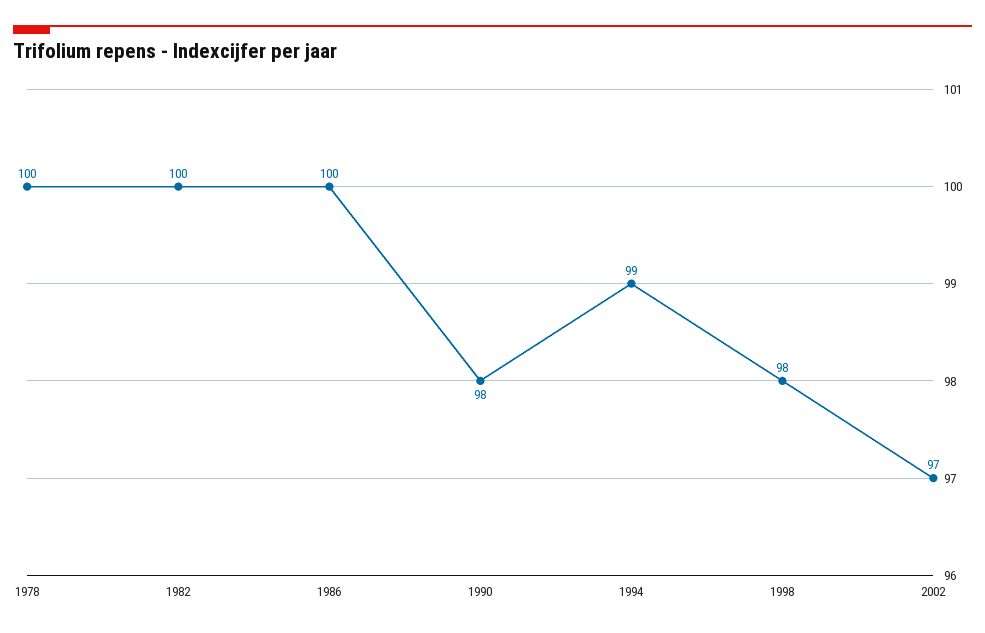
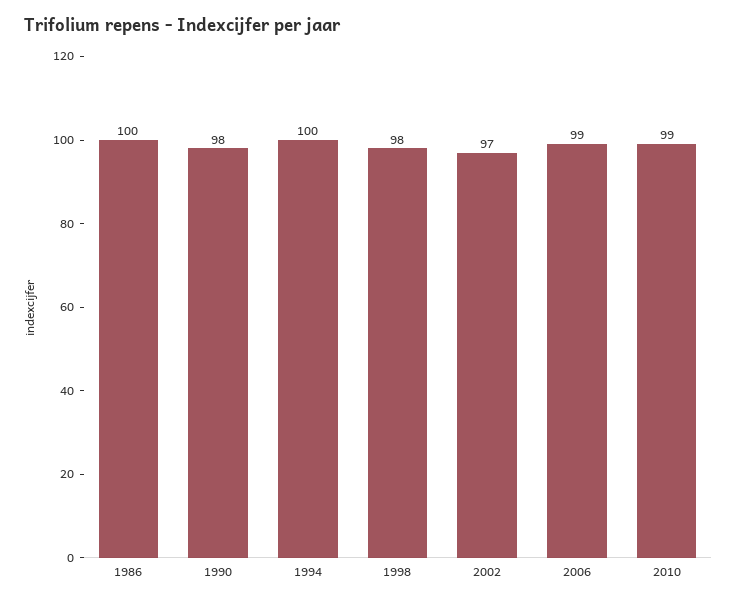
1978: 100 -> none
1982: 100 -> none
1994: 99 -> 100
2006: none -> 99
2010: none -> 99

